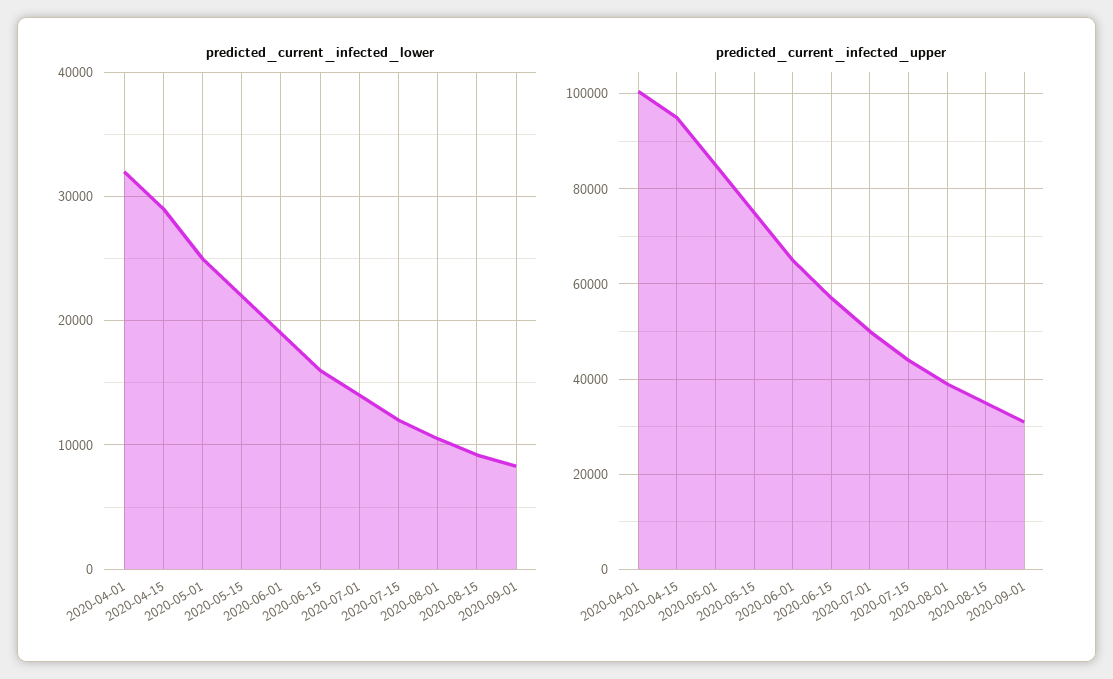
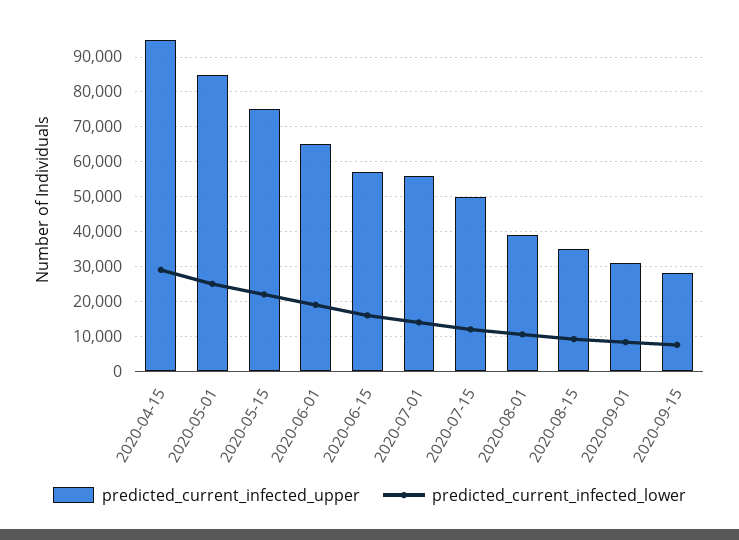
predicted_current_infected_lower, 2020-04-01: 32000 -> none
predicted_current_infected_upper, 2020-04-01: 100000 -> none
predicted_current_infected_upper, 2020-07-01: 50000 -> 56000
predicted_current_infected_upper, 2020-07-15: 44000 -> 50000
predicted_current_infected_upper, 2020-09-15: none -> 28000
predicted_current_infected_lower, 2020-09-15: none -> 8000

